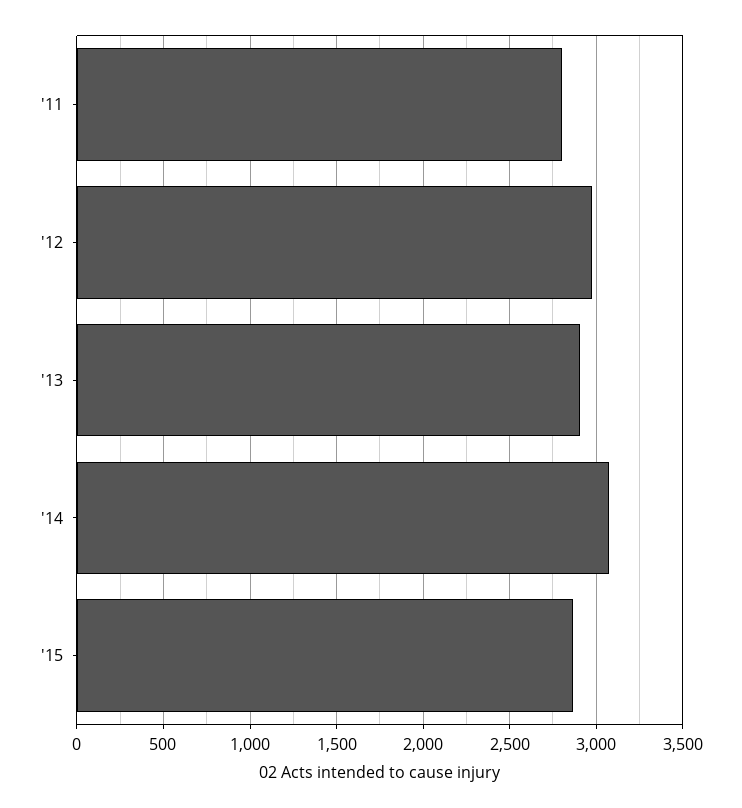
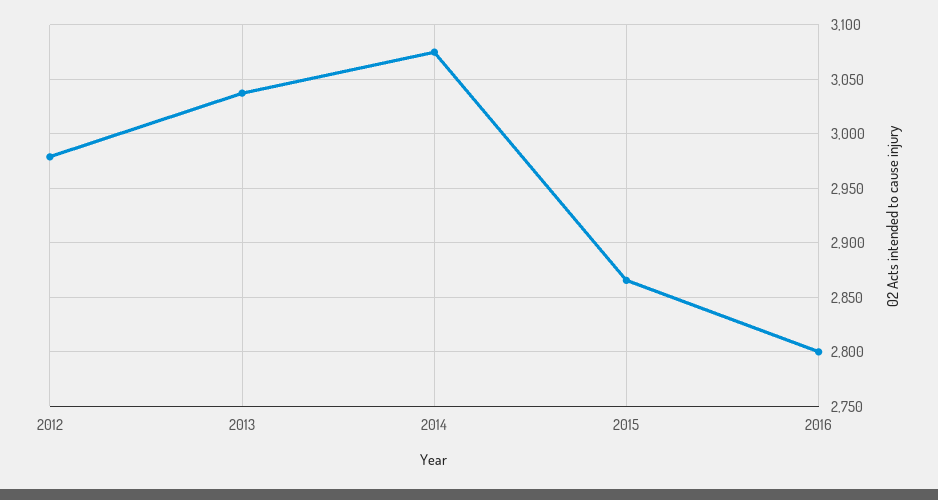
'11: 2800 -> none
'13: 2900 -> 3040
2016: none -> 2800

